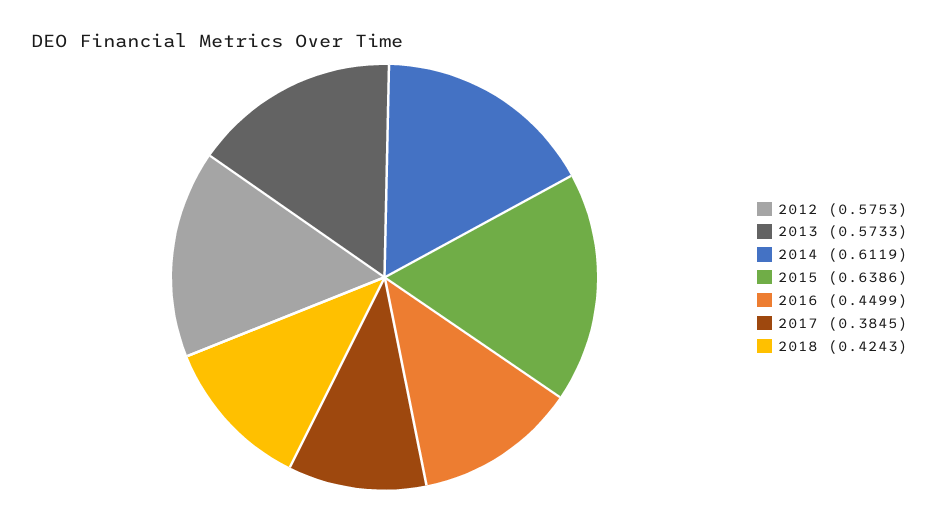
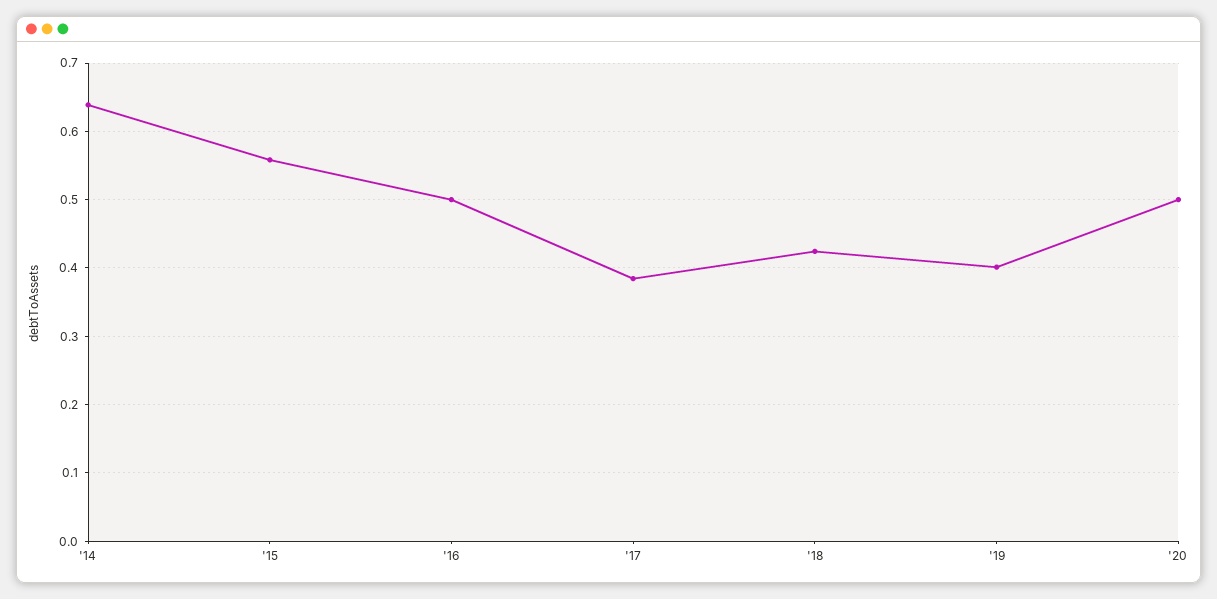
2012: 0.5753 -> none
2013: 0.5733 -> none
2014: 0.6119 -> 0.64
2015: 0.6386 -> 0.56
2016: 0.4499 -> 0.5
'19: none -> 0.4
'20: none -> 0.5

